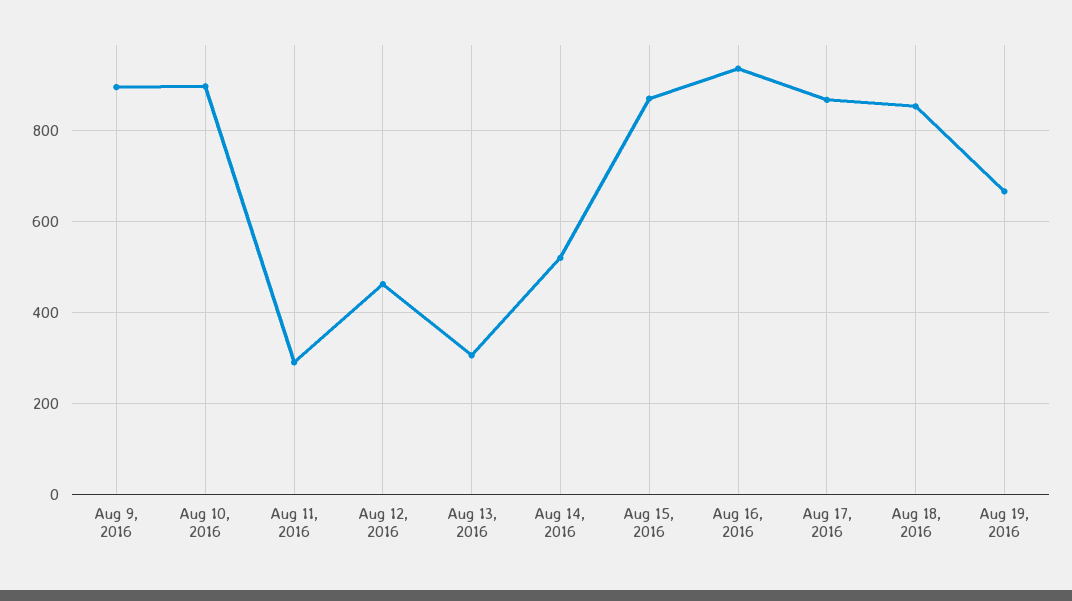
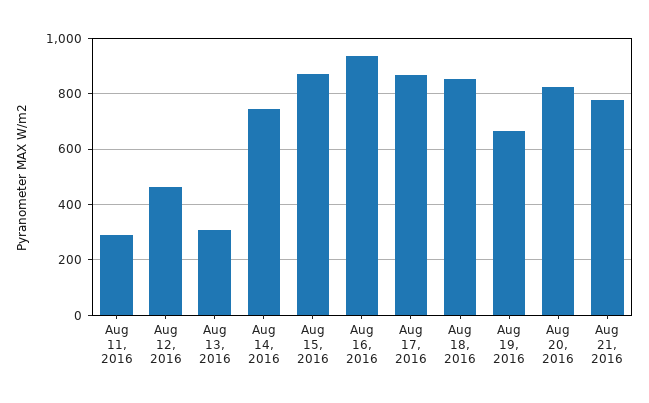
Aug 9, 2016: 900 -> none
Aug 10, 2016: 900 -> none
Aug 14, 2016: 520 -> 750
Aug 20, 2016: none -> 825
Aug 21, 2016: none -> 775

